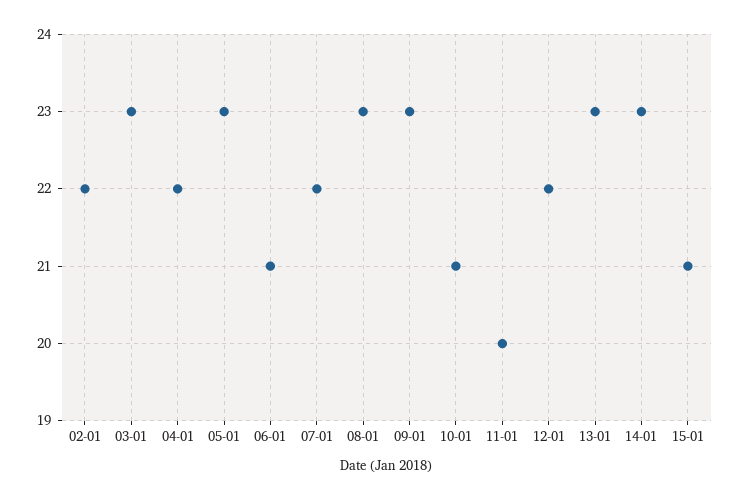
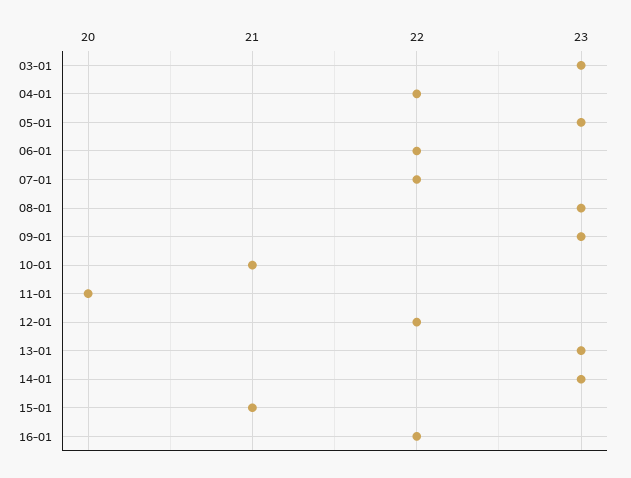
02-01: 22 -> none
06-01: 21 -> 22
16-01: none -> 22

